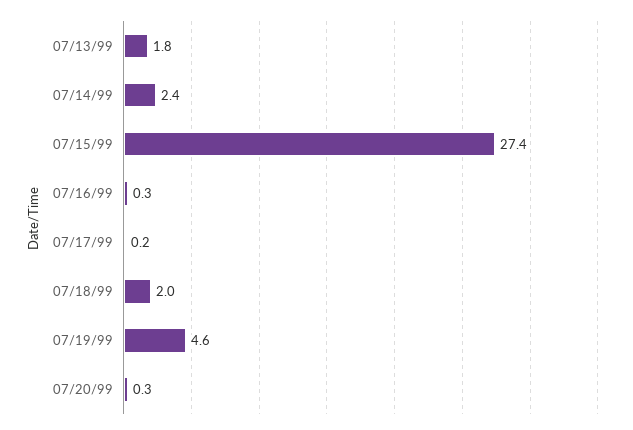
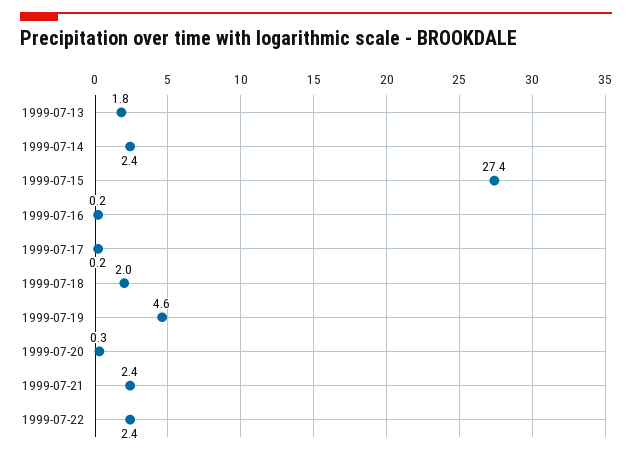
07/16/99: 0.3 -> 0.2
1999-07-21: none -> 2.4
1999-07-22: none -> 2.4

